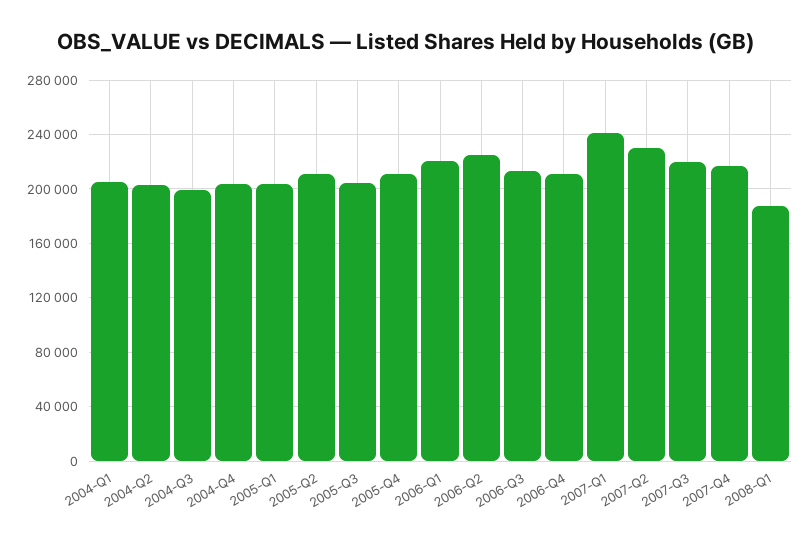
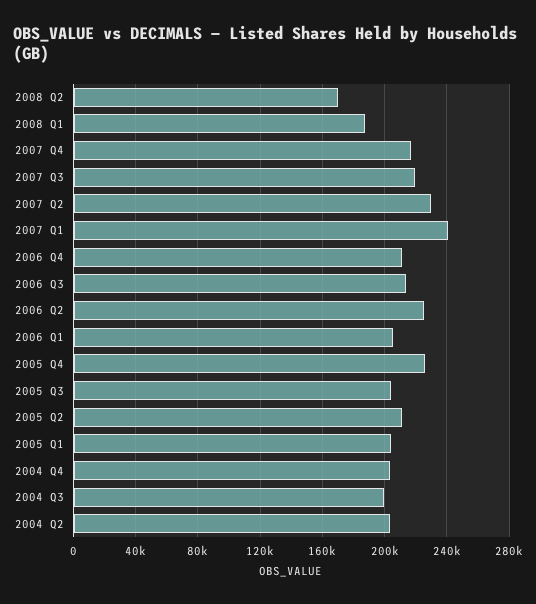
2004-Q1: 205000 -> none
2005-Q4: 210000 -> 225000
2006-Q1: 220000 -> 205000
2008 Q2: none -> 170000

